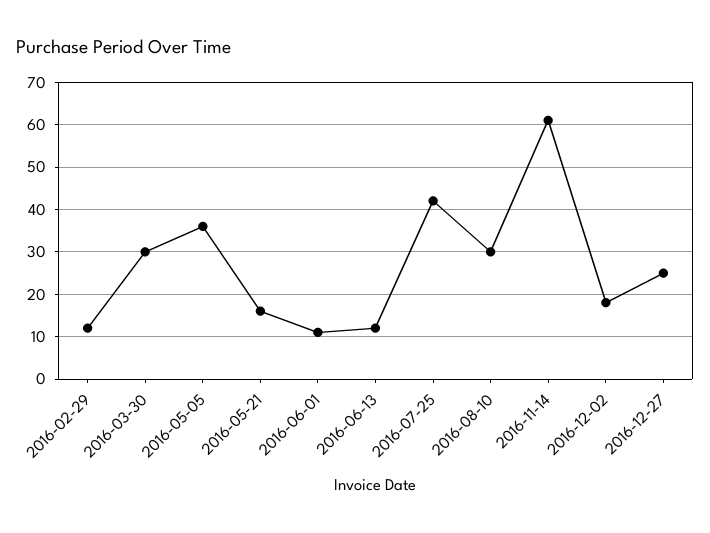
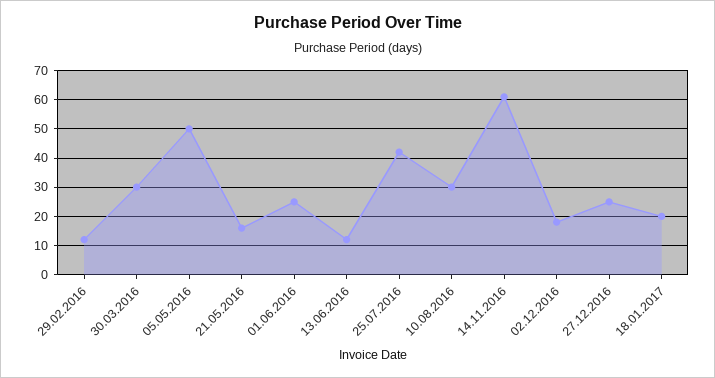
2016-05-05: 35 -> 50
2016-06-01: 10 -> 25
18.01.2017: none -> 20

